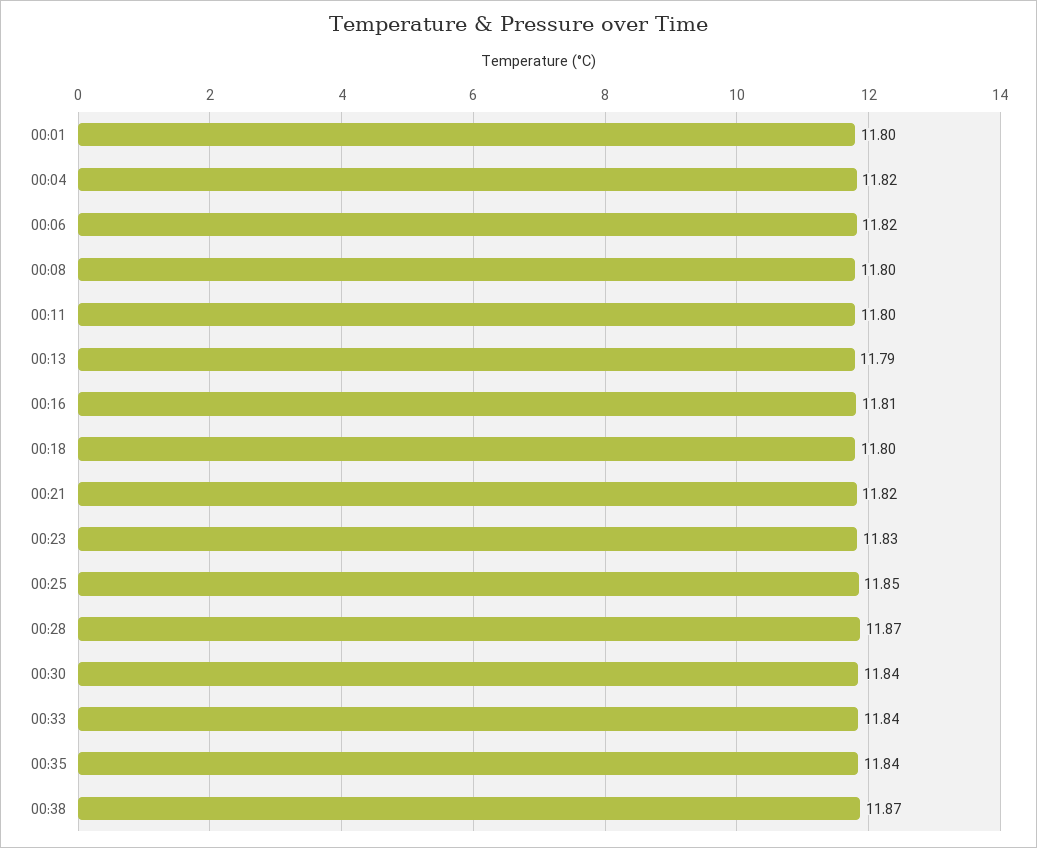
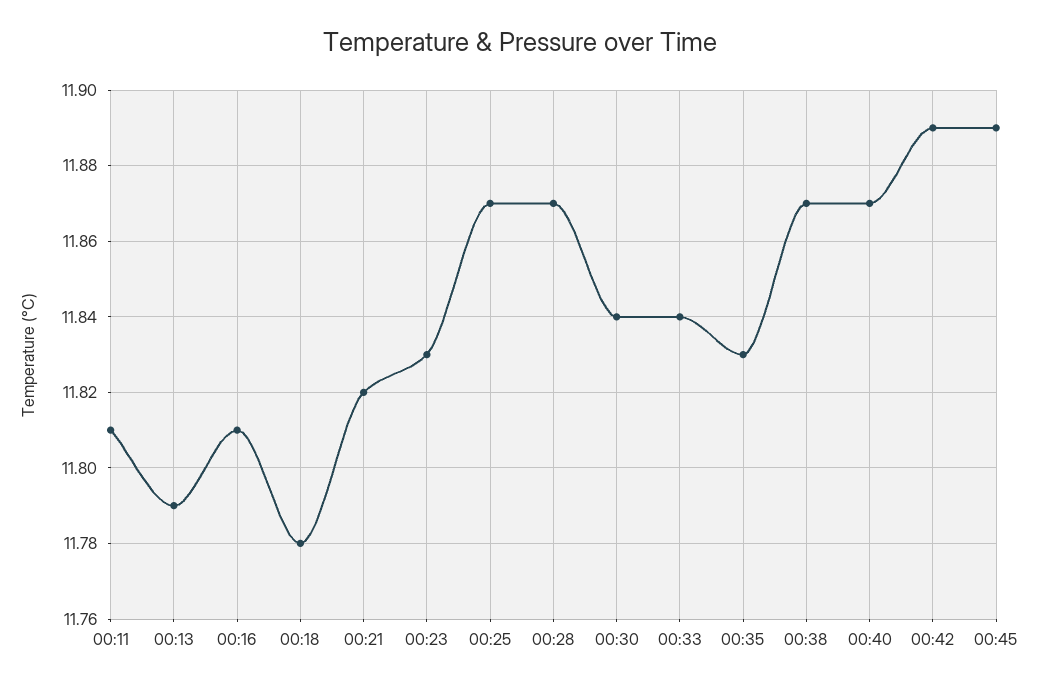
00:01: 11.8 -> none
00:04: 11.82 -> none
00:06: 11.82 -> none
00:08: 11.8 -> none
00:11: 11.8 -> 11.81
00:18: 11.8 -> 11.78
00:25: 11.85 -> 11.87
00:35: 11.84 -> 11.83
00:40: none -> 11.87
00:42: none -> 11.89
00:45: none -> 11.89

